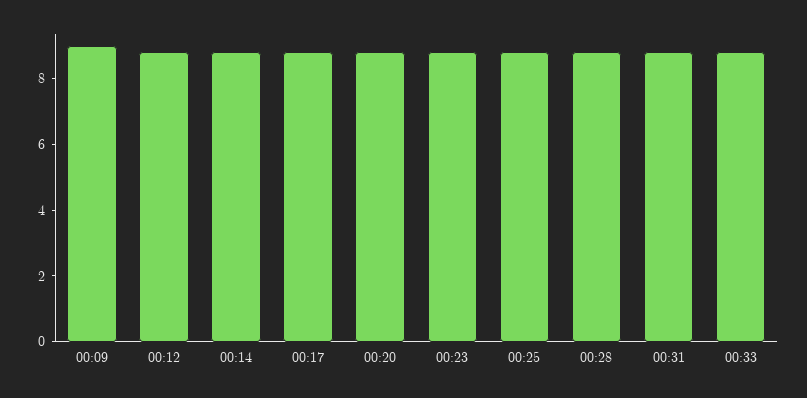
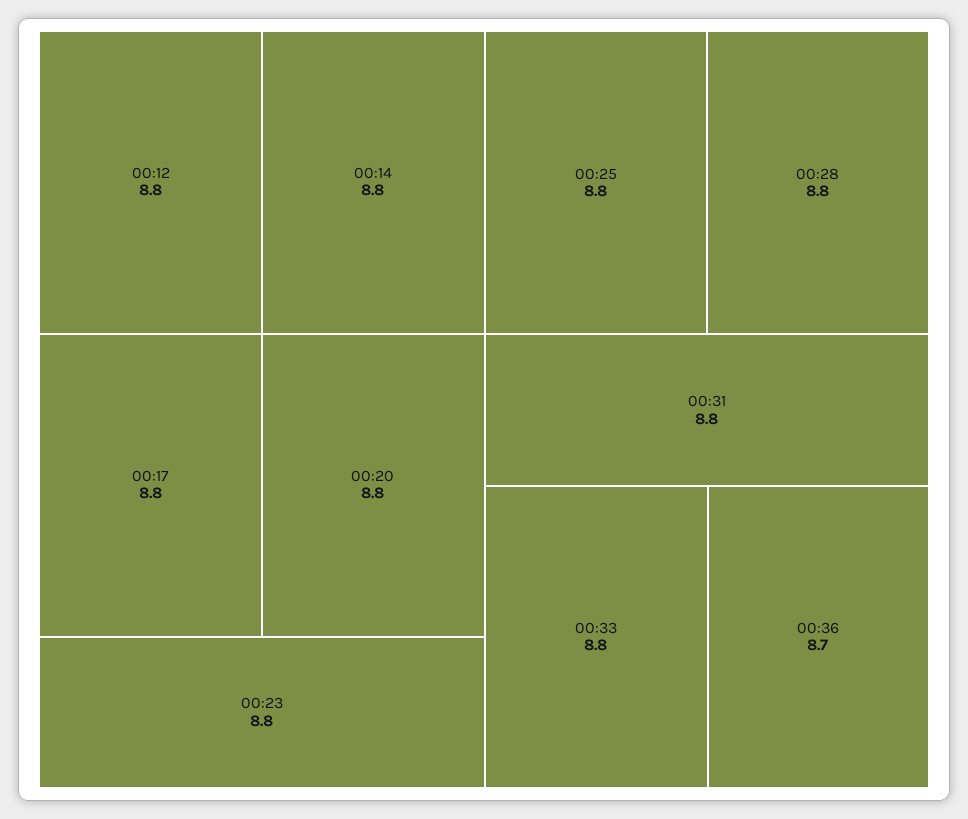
00:09: 9 -> none
00:36: none -> 8.7

